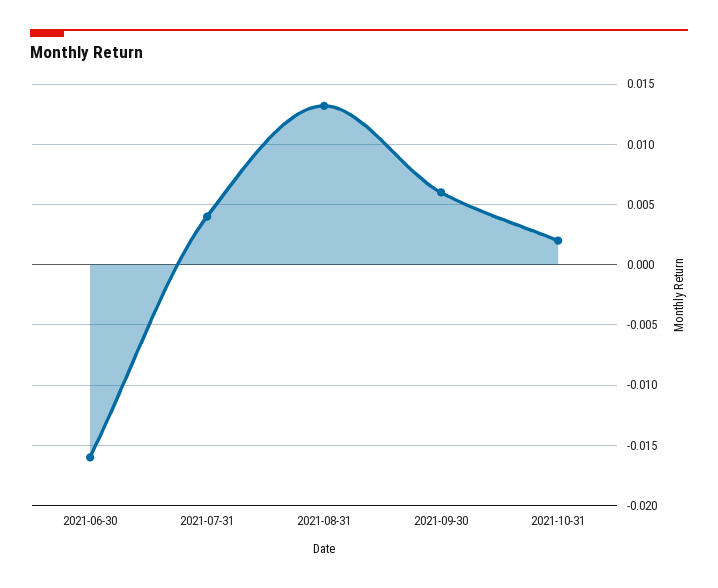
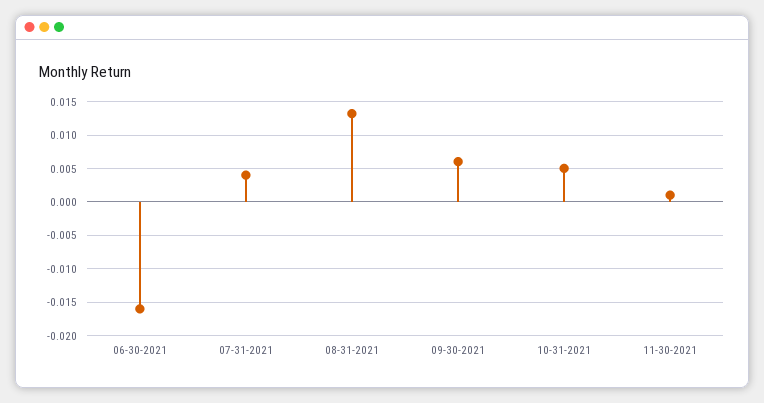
2021-10-31: 0.002 -> 0.005
11-30-2021: none -> 0.001

